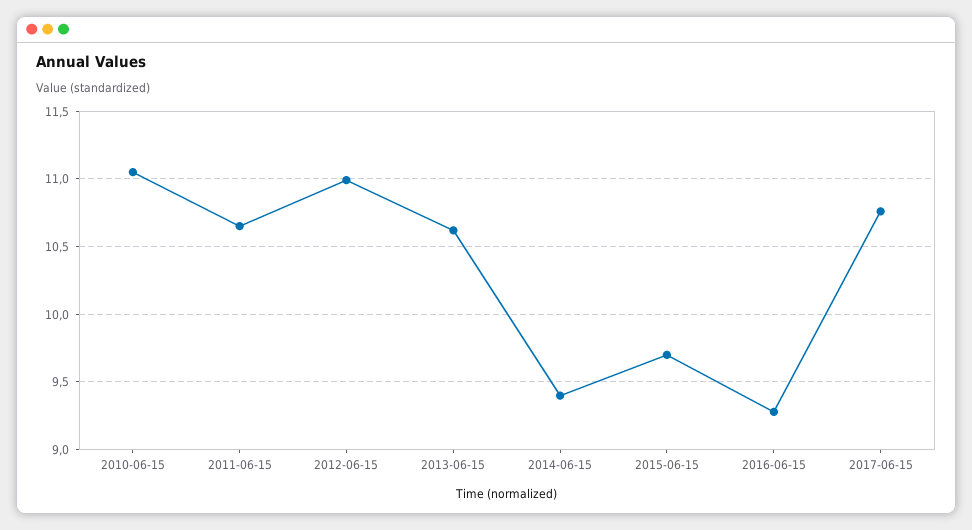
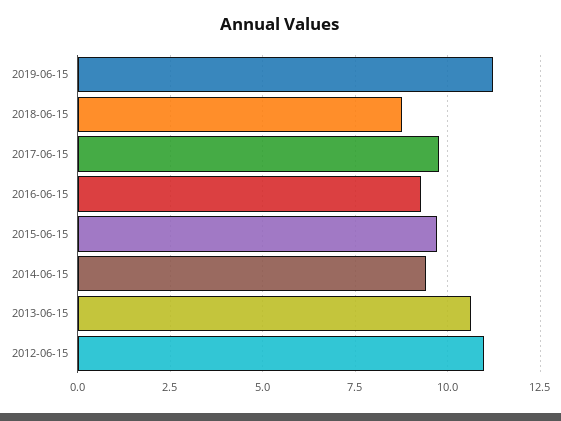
2010-06-15: 11.05 -> none
2011-06-15: 10.65 -> none
2017-06-15: 10.75 -> 9.75
2019-06-15: none -> 11.25
2018-06-15: none -> 8.75

